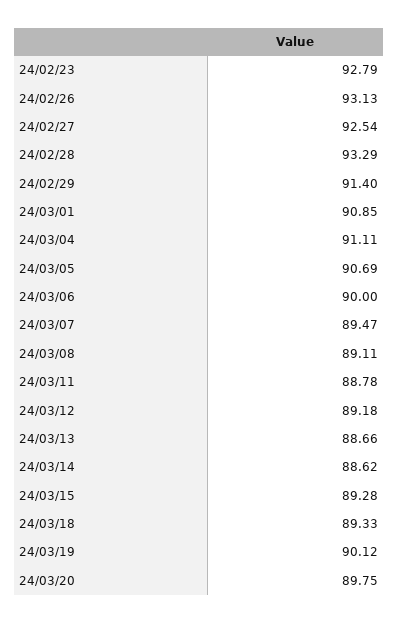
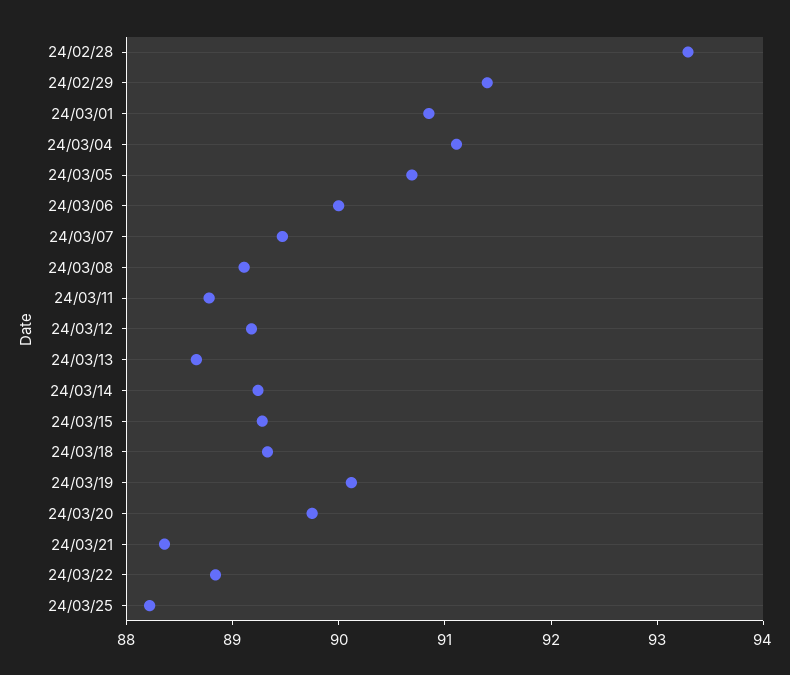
24/02/23: 92.79 -> none
24/02/26: 93.13 -> none
24/02/27: 92.54 -> none
24/03/14: 88.62 -> 89.2
24/03/21: none -> 88.4
24/03/22: none -> 88.8
24/03/25: none -> 88.2

